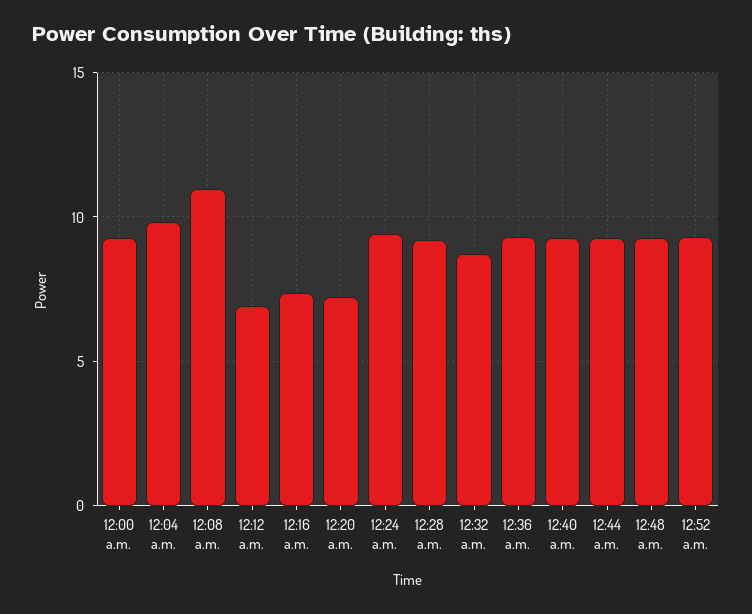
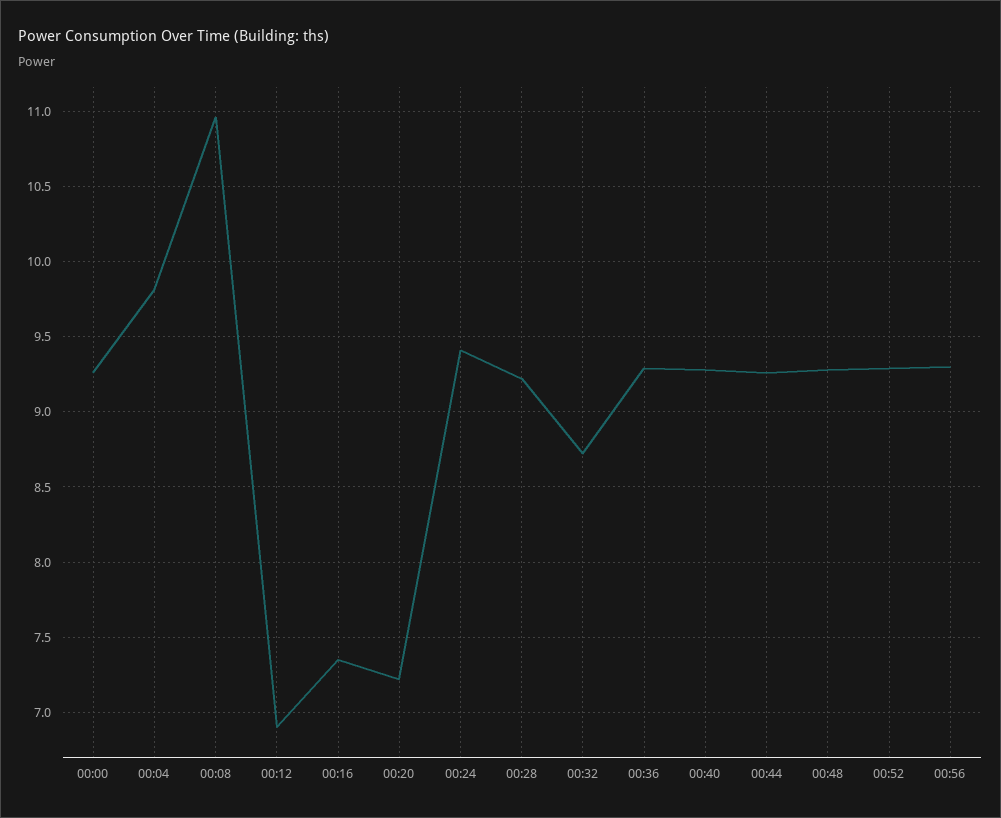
00:56: none -> 9.3

